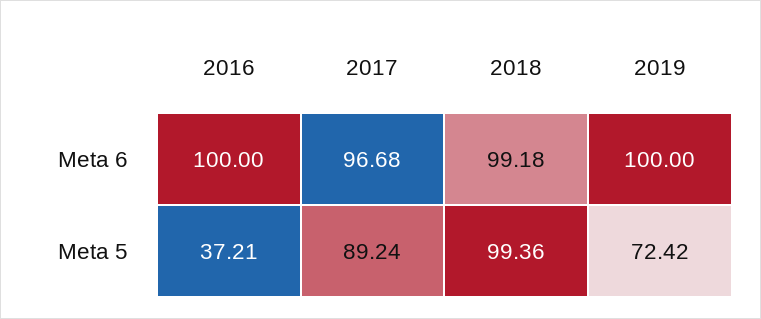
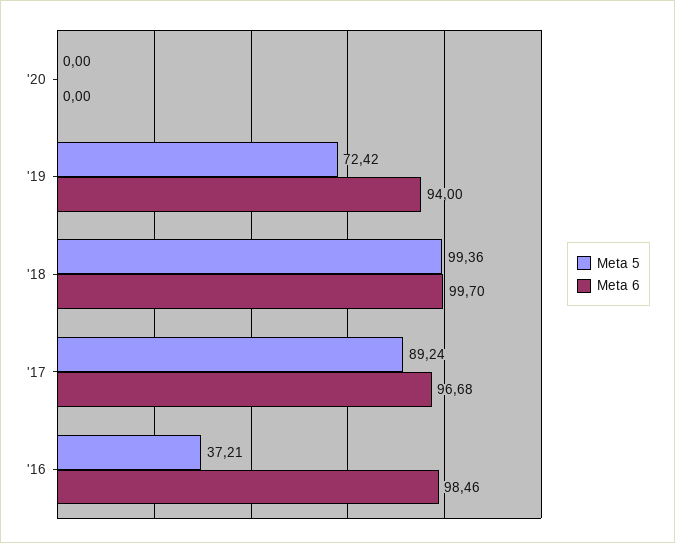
Meta 6, 2016: 100 -> 98.46
Meta 6, 2018: 99.18 -> 99.7
Meta 6, 2019: 100 -> 94
Meta 5, '20: none -> 0
Meta 6, '20: none -> 0

